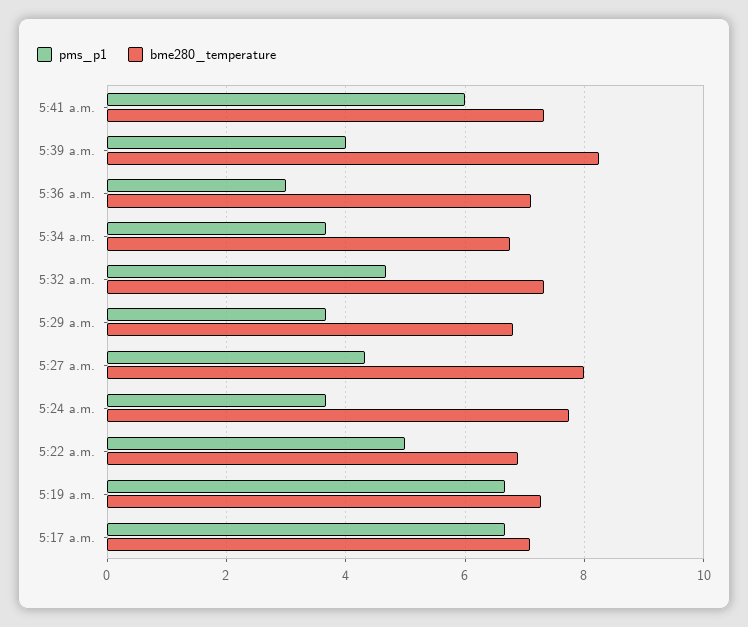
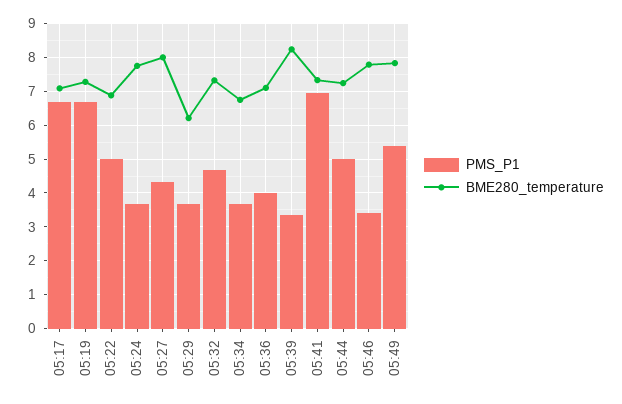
pms_p1, 5:41 a.m.: 6 -> 7
pms_p1, 5:39 a.m.: 4 -> 3.4
pms_p1, 5:36 a.m.: 3 -> 4
bme280_temperature, 5:29 a.m.: 6.8 -> 6.2
pms_p1, 05:44: none -> 5
bme280_temperature, 05:44: none -> 7.2
pms_p1, 05:46: none -> 3.4
bme280_temperature, 05:46: none -> 7.8
pms_p1, 05:49: none -> 5.4
bme280_temperature, 05:49: none -> 7.8

